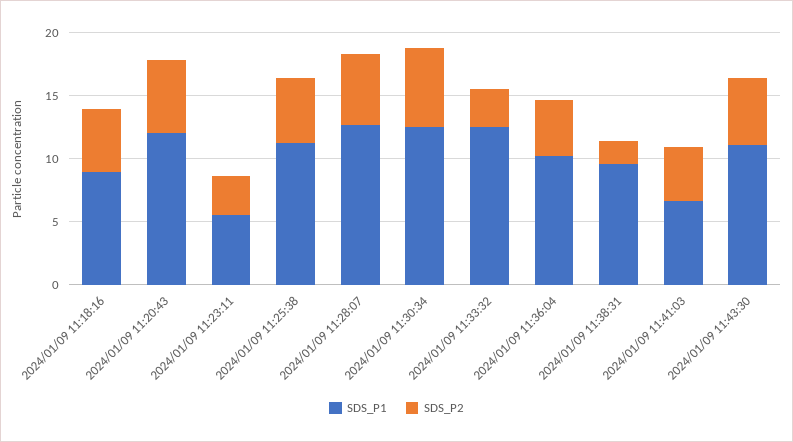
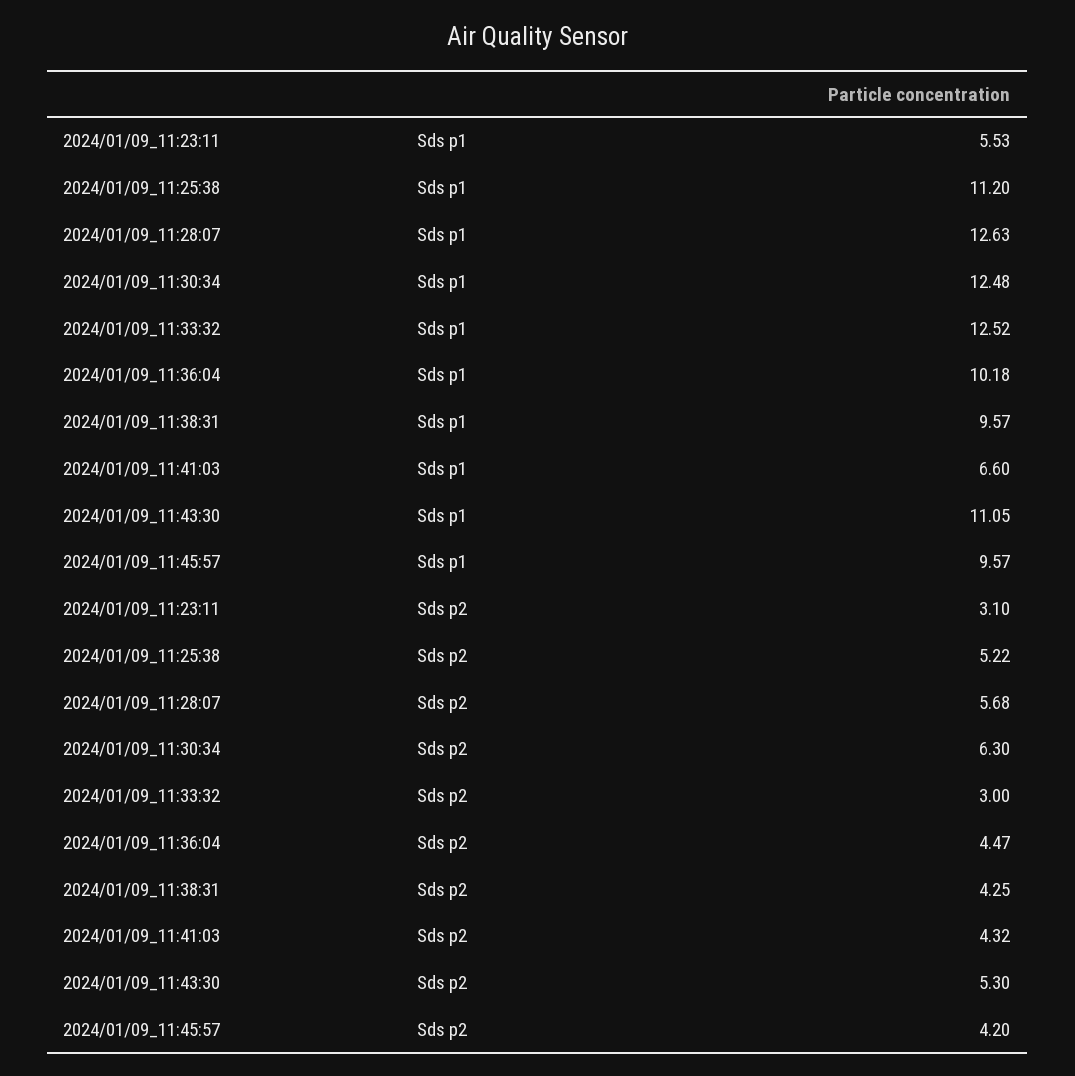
SDS_P1, 2024/01/09 11:18:16: 9 -> none
SDS_P2, 2024/01/09 11:18:16: 5 -> none
SDS_P1, 2024/01/09 11:20:43: 12 -> none
SDS_P2, 2024/01/09 11:20:43: 6 -> none
SDS_P2, 2024/01/09 11:38:31: 2 -> 4.25
SDS_P1, 2024/01/09_11:45:57: none -> 9.57
SDS_P2, 2024/01/09_11:45:57: none -> 4.2

